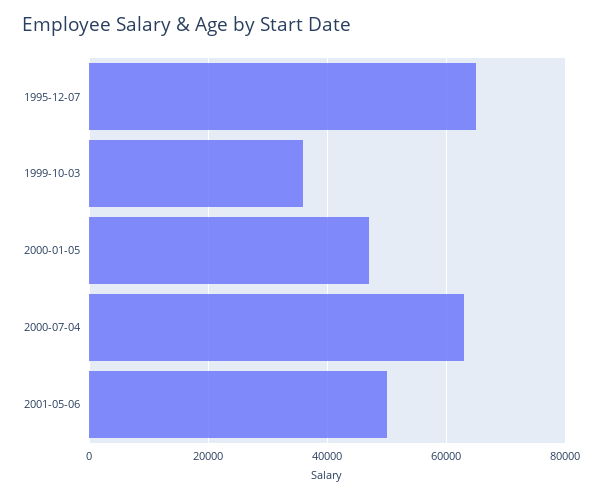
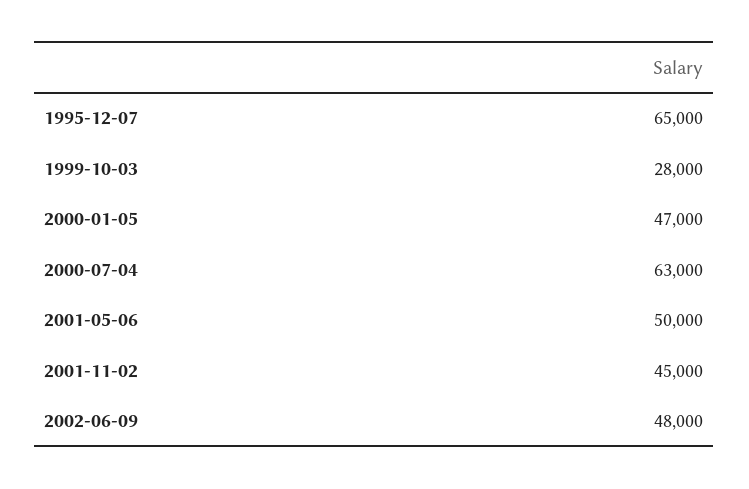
1999-10-03: 36000 -> 28000
2001-11-02: none -> 45000
2002-06-09: none -> 48000

